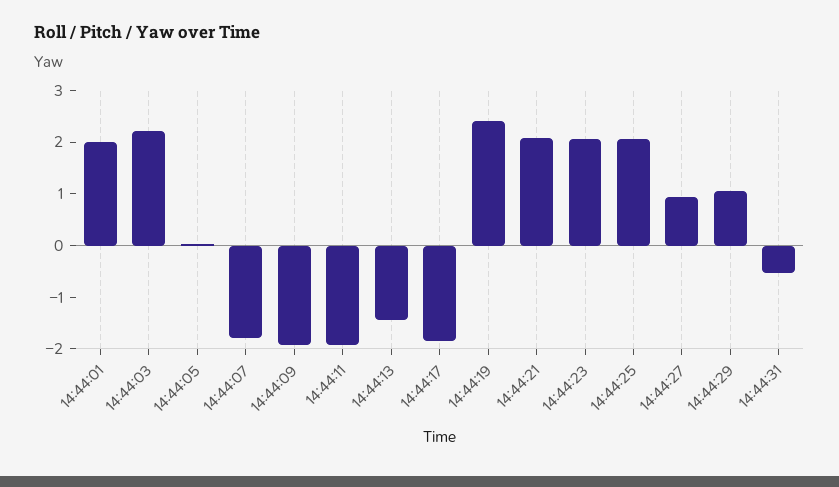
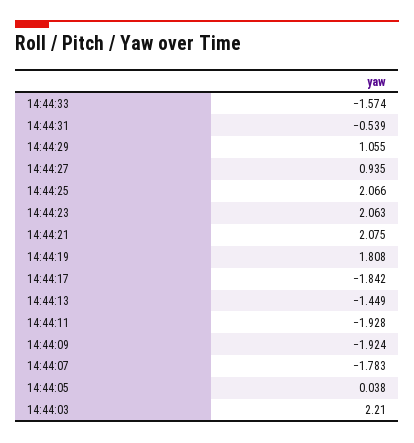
14:44:01: 2 -> none
14:44:19: 2.4 -> 1.808
14:44:33: none -> -1.574

